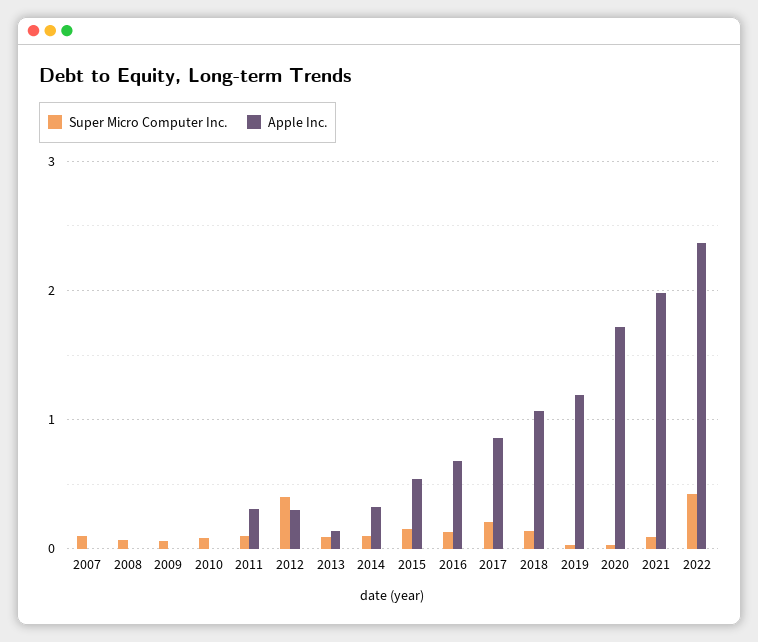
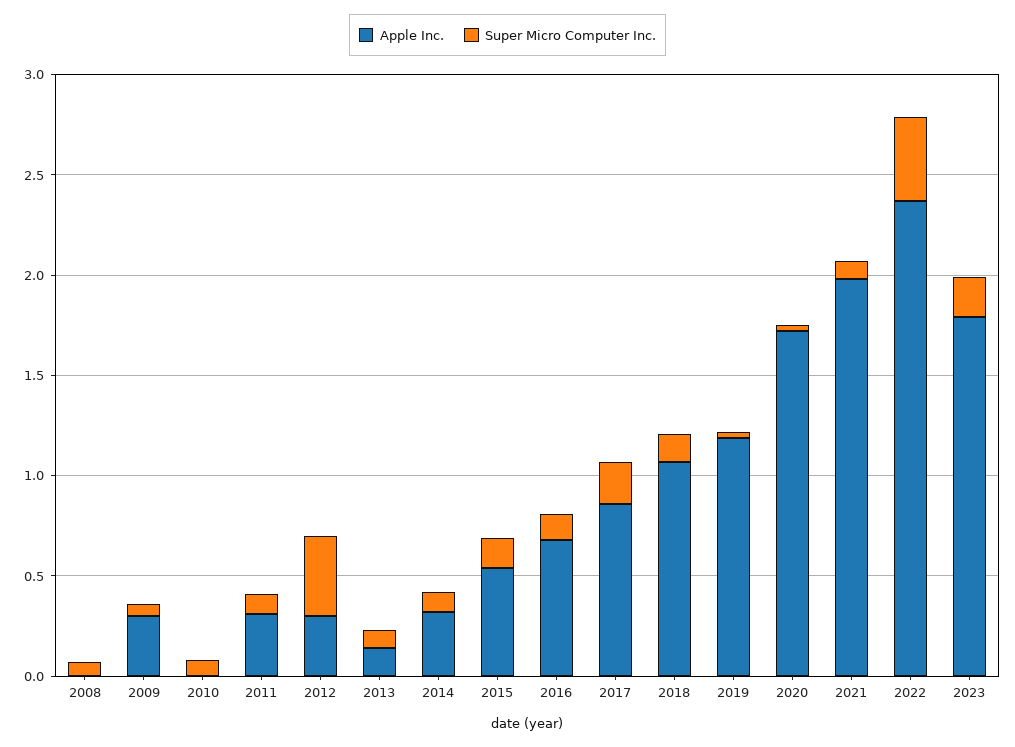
Super Micro Computer Inc., 2007: 0.1 -> none
Apple Inc., 2007: 0 -> none
Apple Inc., 2009: 0 -> 0.3
Apple Inc., 2023: none -> 1.8
Super Micro Computer Inc., 2023: none -> 0.2

